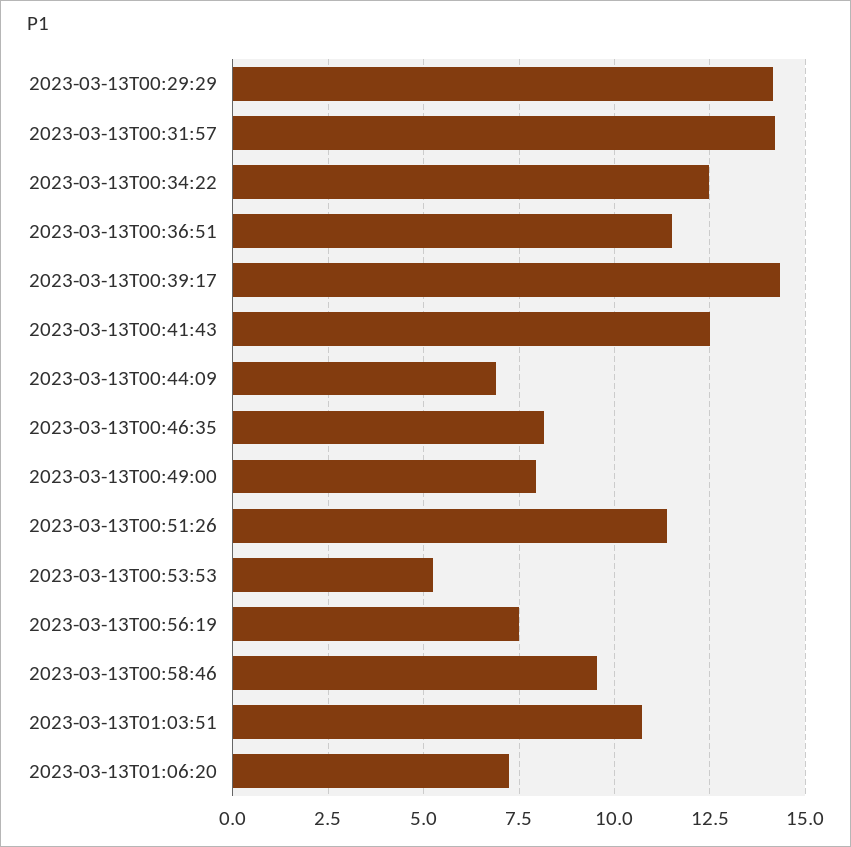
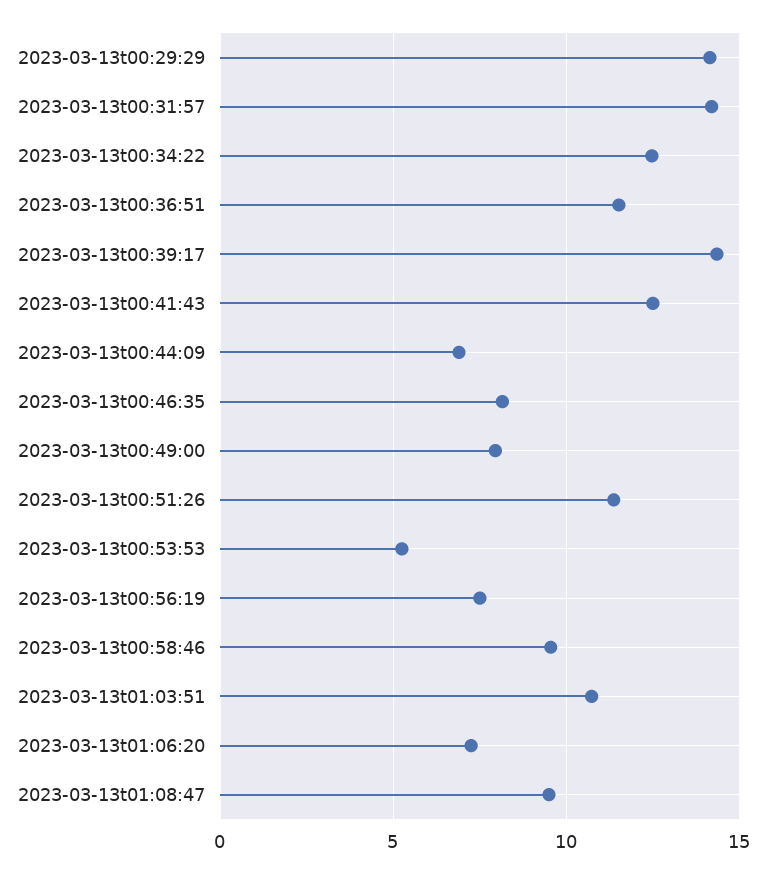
2023-03-13t01:08:47: none -> 9.5

